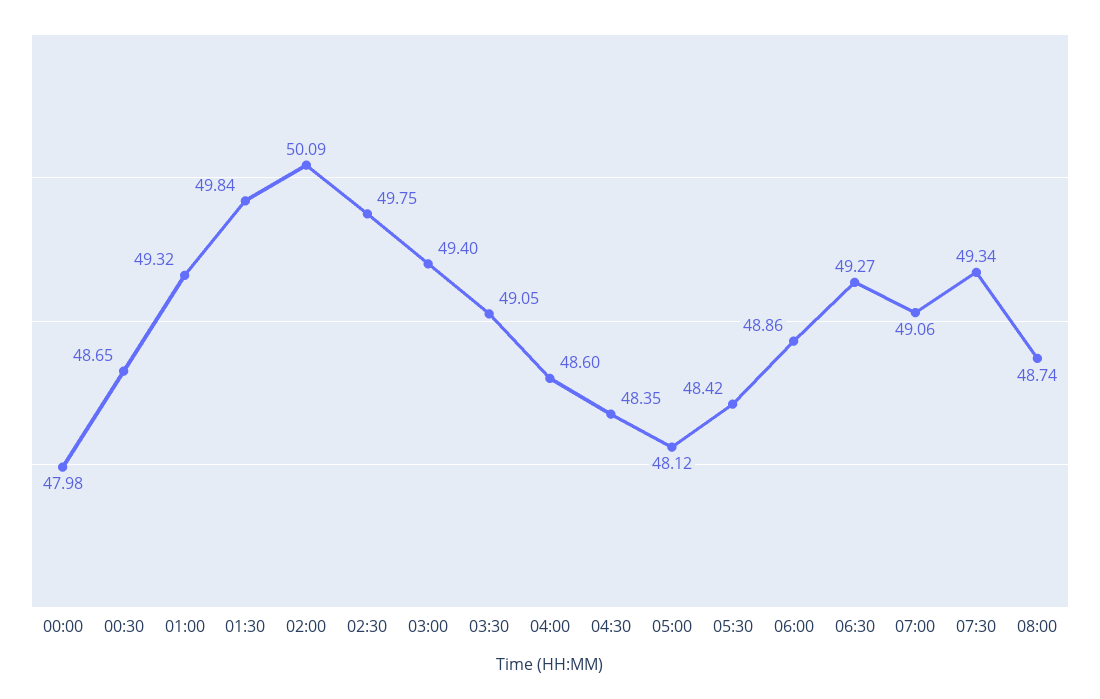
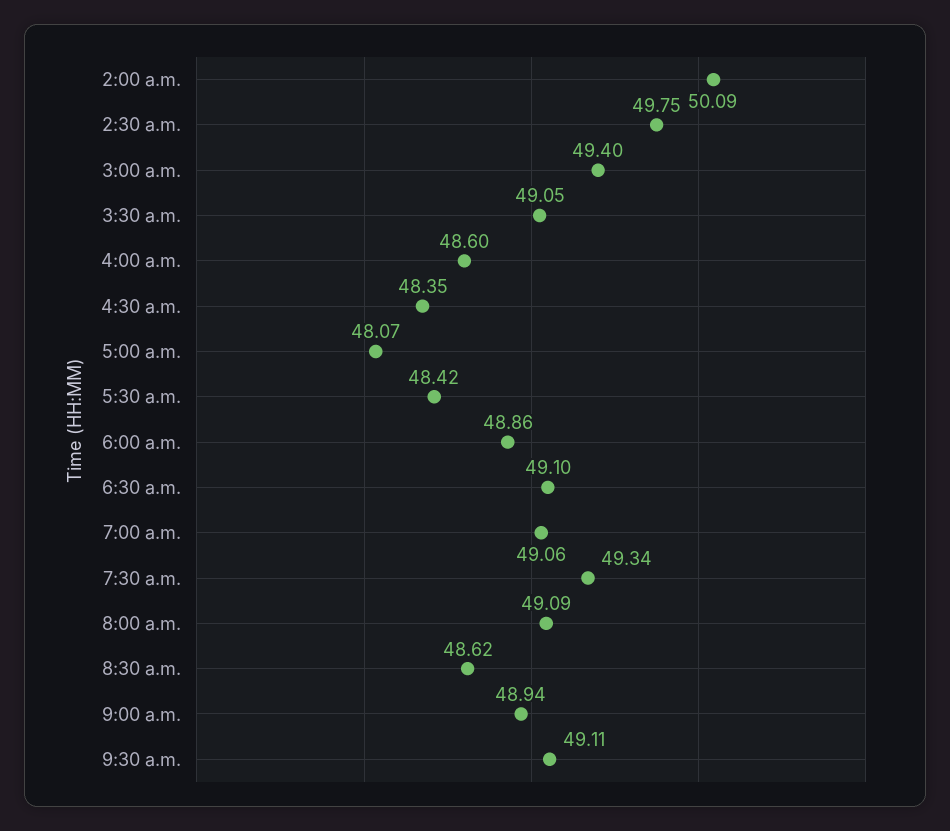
00:00: 47.98 -> none
00:30: 48.65 -> none
01:00: 49.32 -> none
01:30: 49.84 -> none
05:00: 48.12 -> 48.07
06:30: 49.27 -> 49.1
08:00: 48.74 -> 49.09
8:30 a.m.: none -> 48.62
9:00 a.m.: none -> 48.94
9:30 a.m.: none -> 49.11

